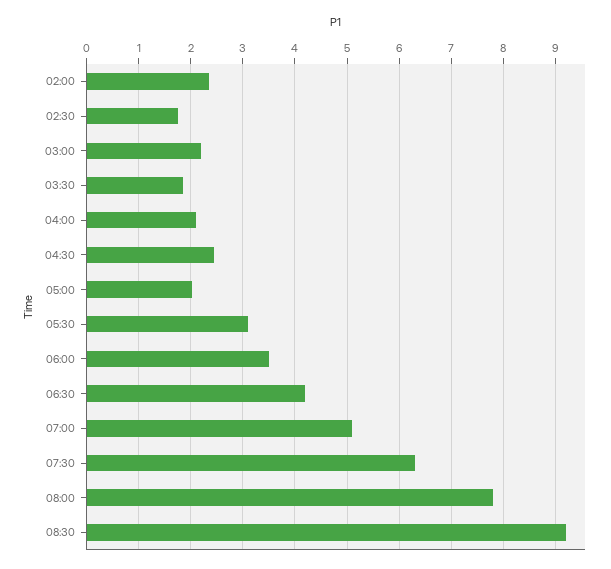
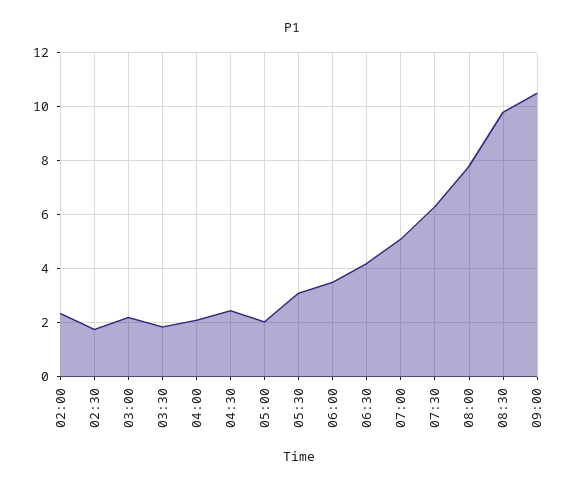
08:30: 9.2 -> 9.75
09:00: none -> 10.5

